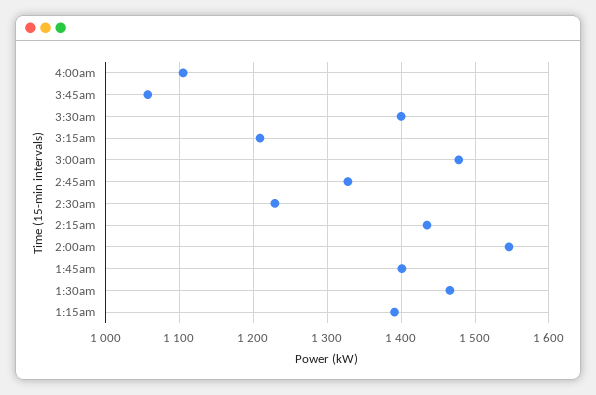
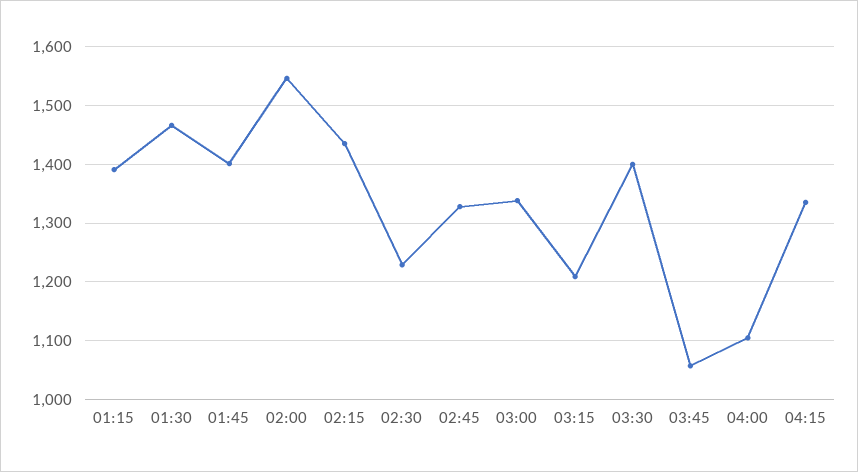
3:00am: 1480 -> 1340
04:15: none -> 1340

